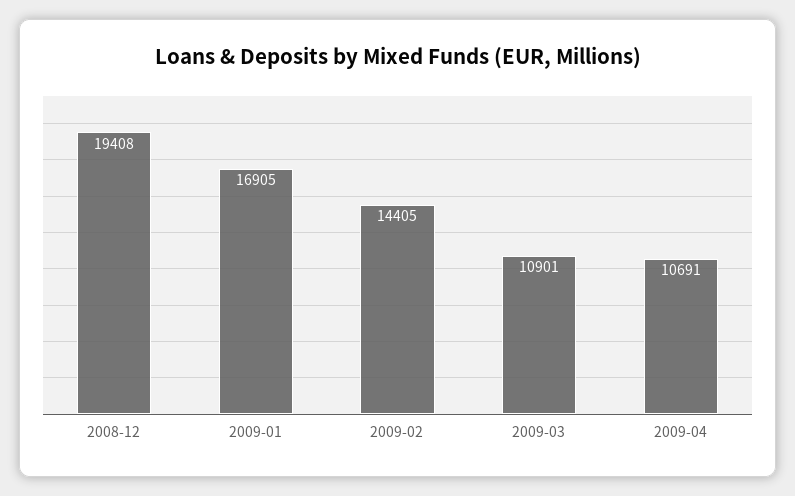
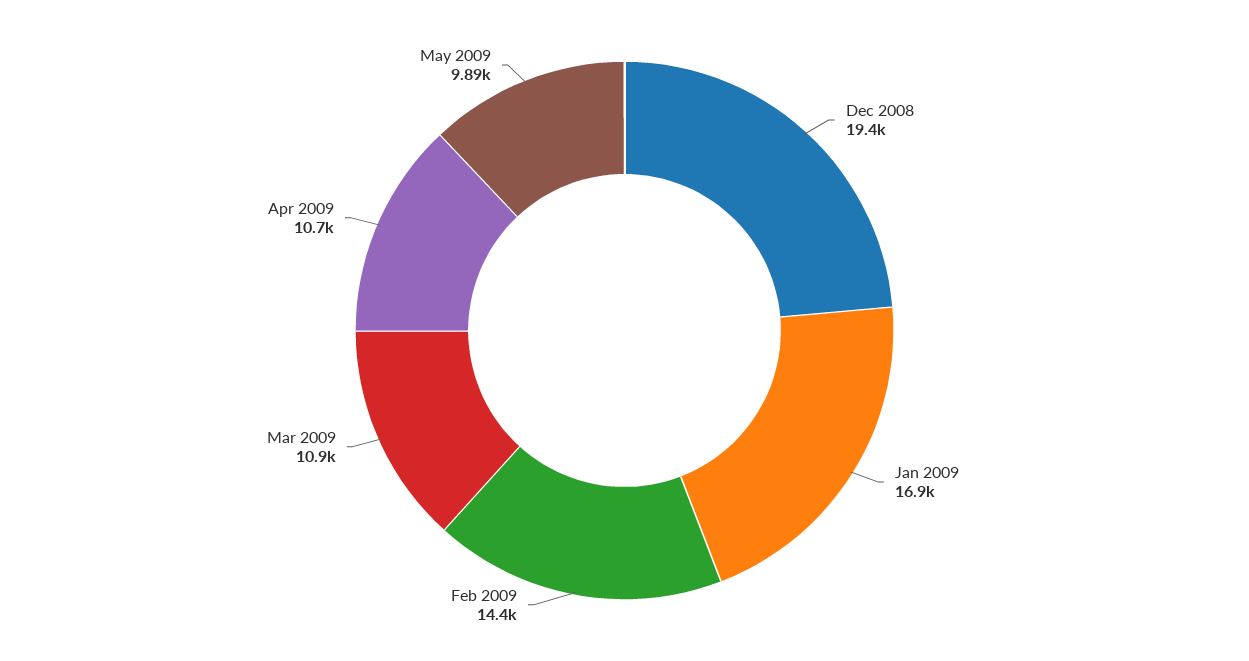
May 2009: none -> 9890

